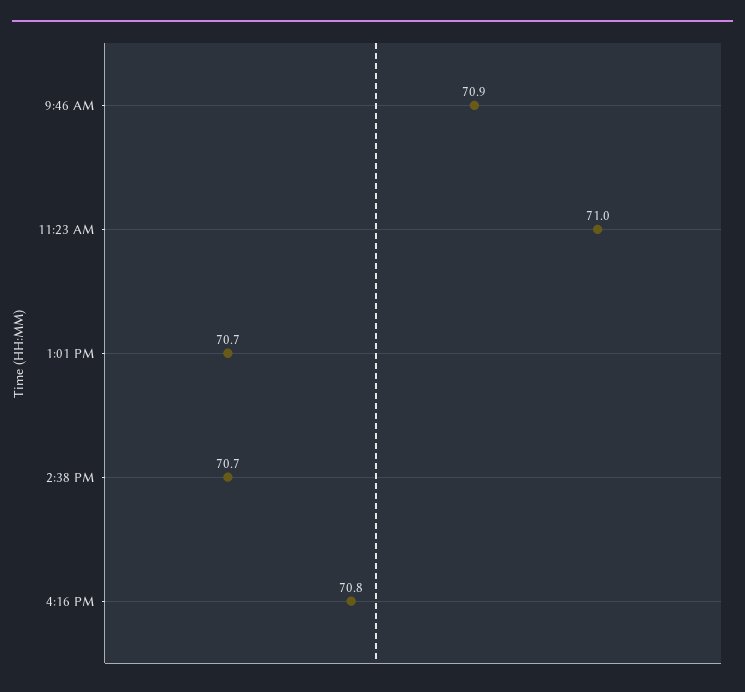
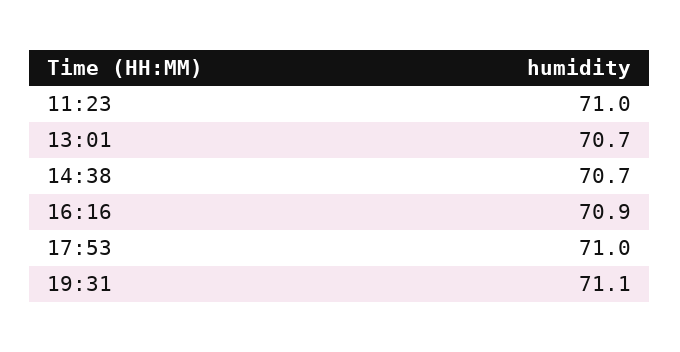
9:46 AM: 70.9 -> none
4:16 PM: 70.8 -> 70.9
17:53: none -> 71
19:31: none -> 71.1

